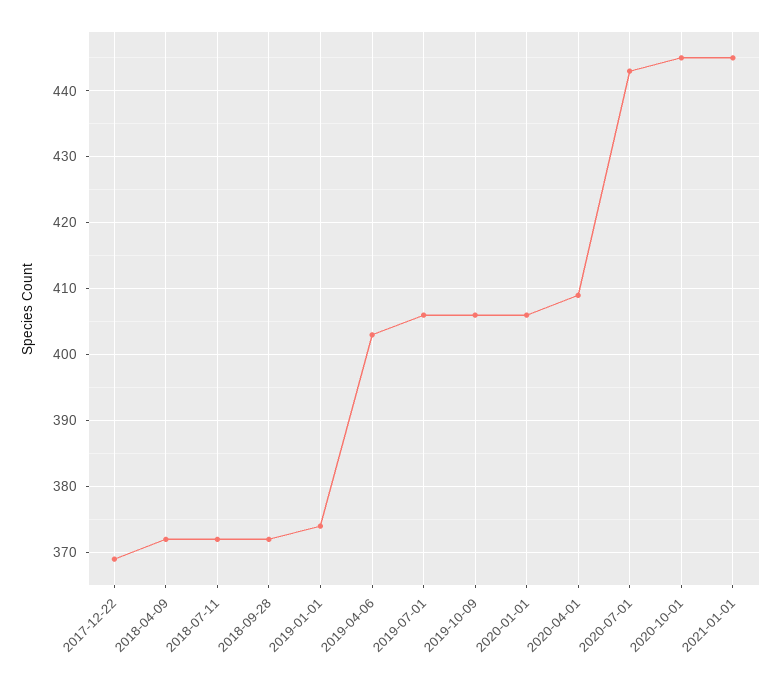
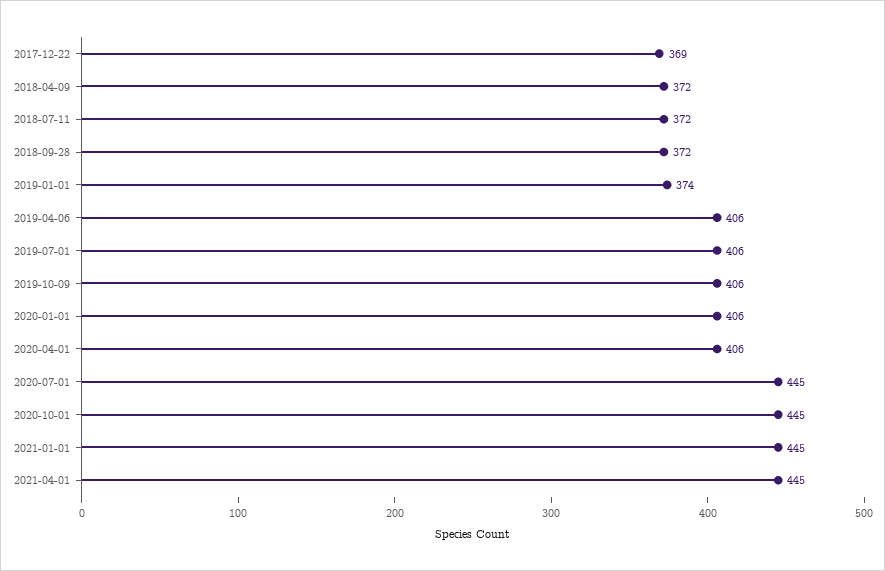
2019-04-06: 403 -> 406
2020-04-01: 409 -> 406
2020-07-01: 443 -> 445
2021-04-01: none -> 445

